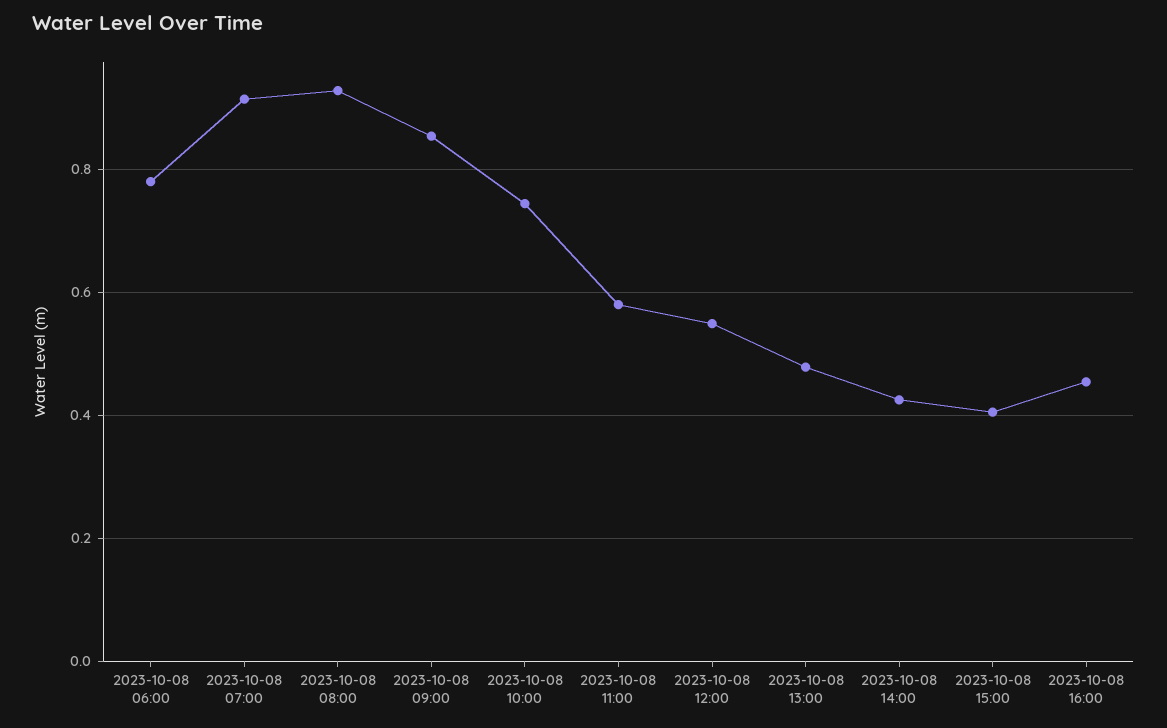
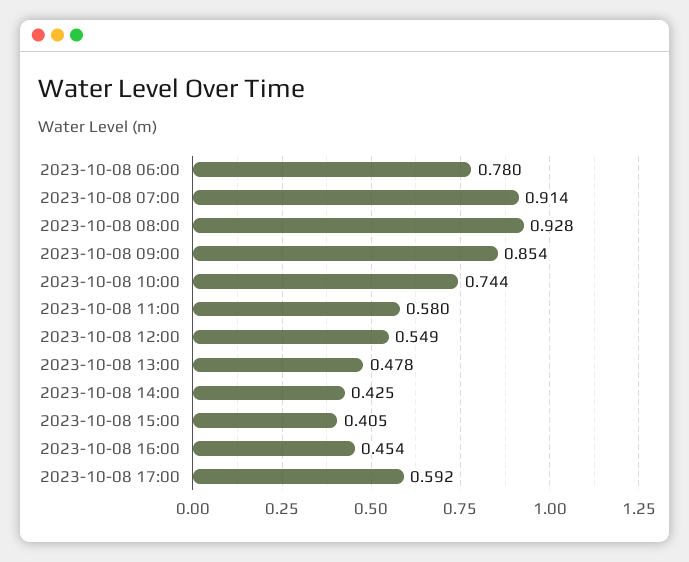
2023-10-08 17:00: none -> 0.592

